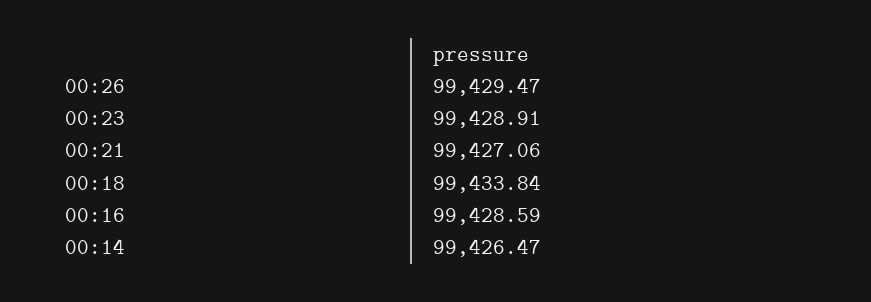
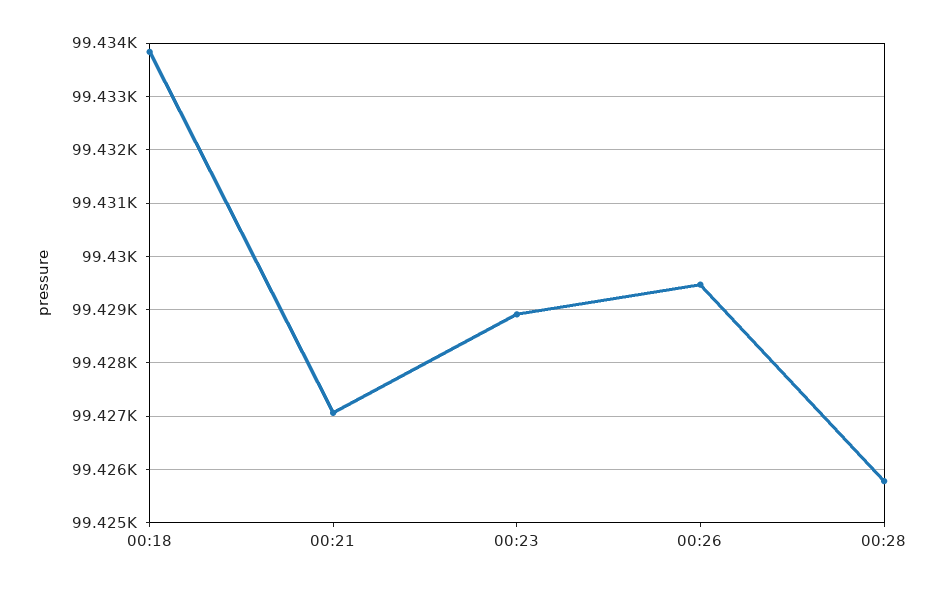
00:16: 99428.59 -> none
00:14: 99426.47 -> none
00:28: none -> 99425.8

